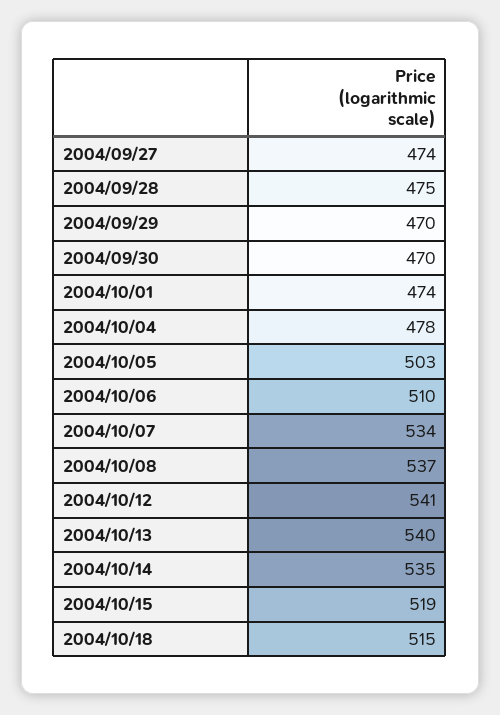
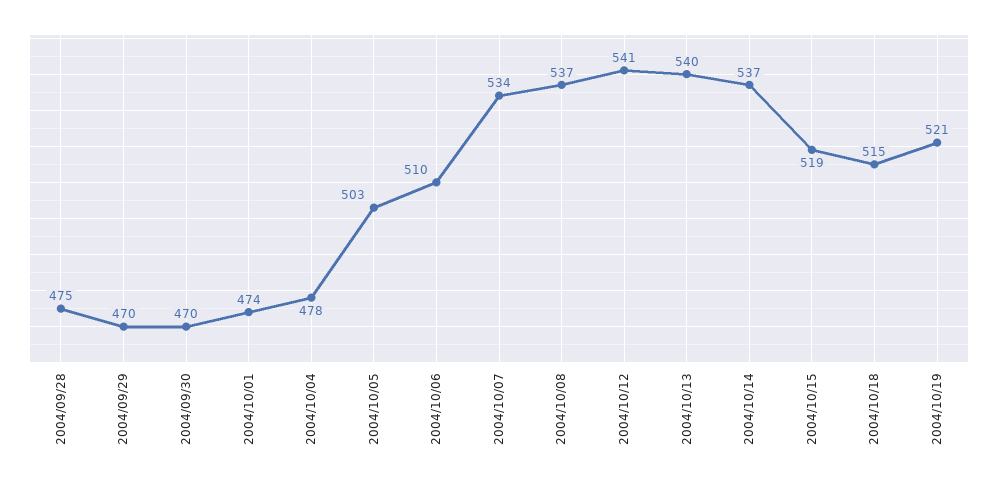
2004/09/27: 474 -> none
2004/10/14: 535 -> 537
2004/10/19: none -> 521

